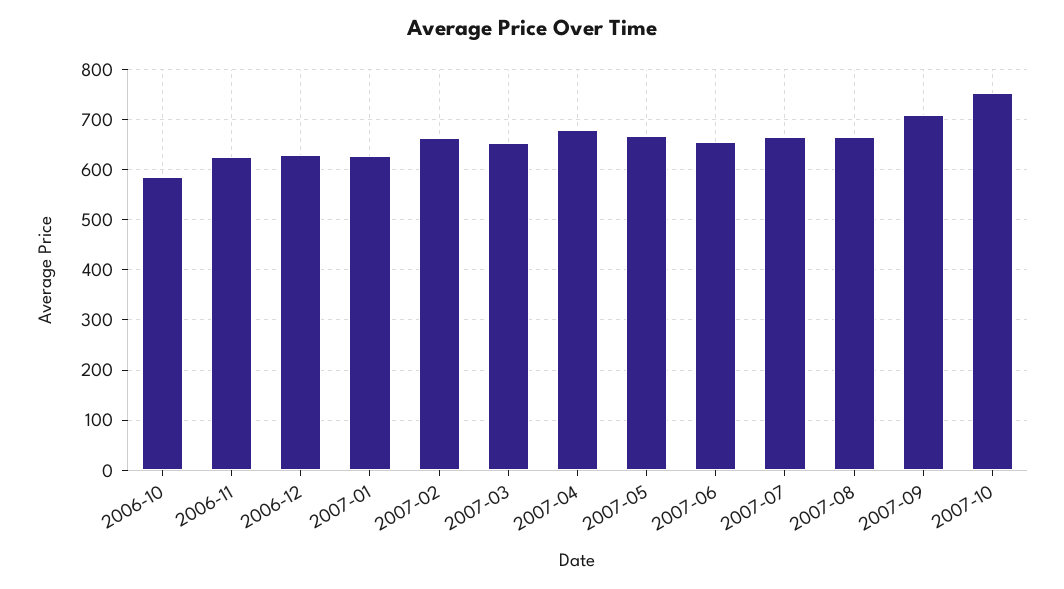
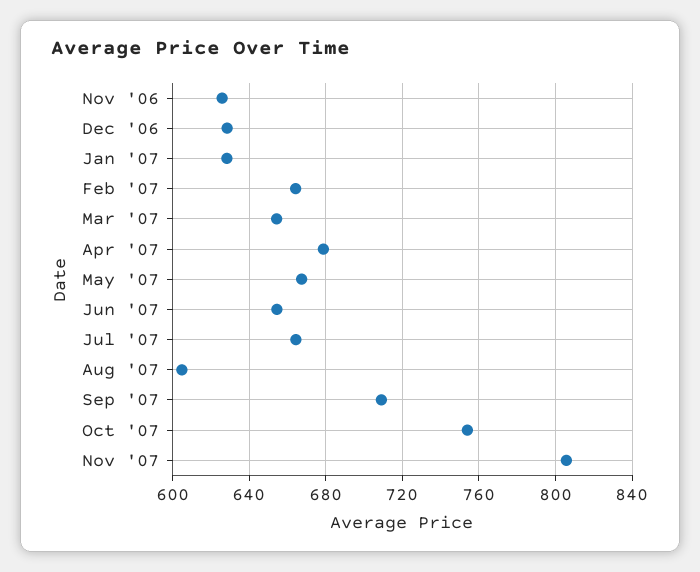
2006-10: 580 -> none
2007-08: 660 -> 605
Nov '07: none -> 805

